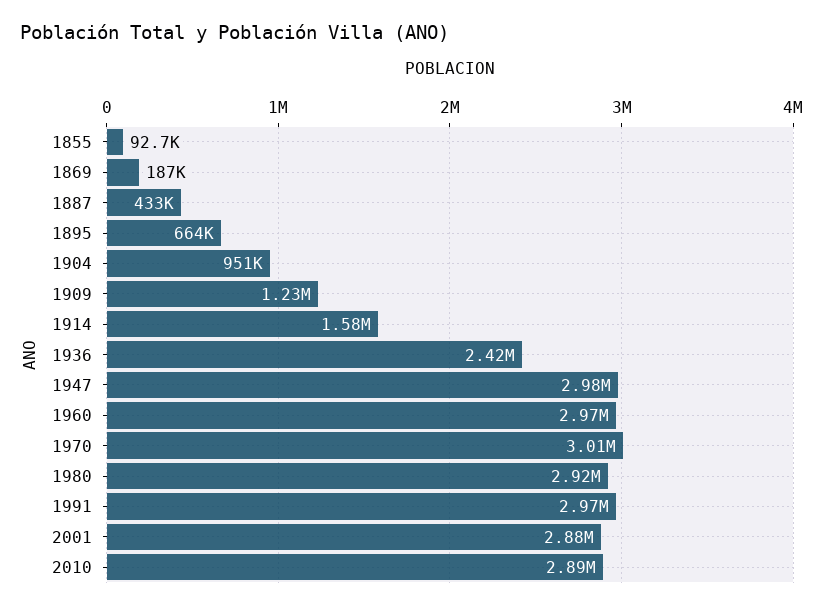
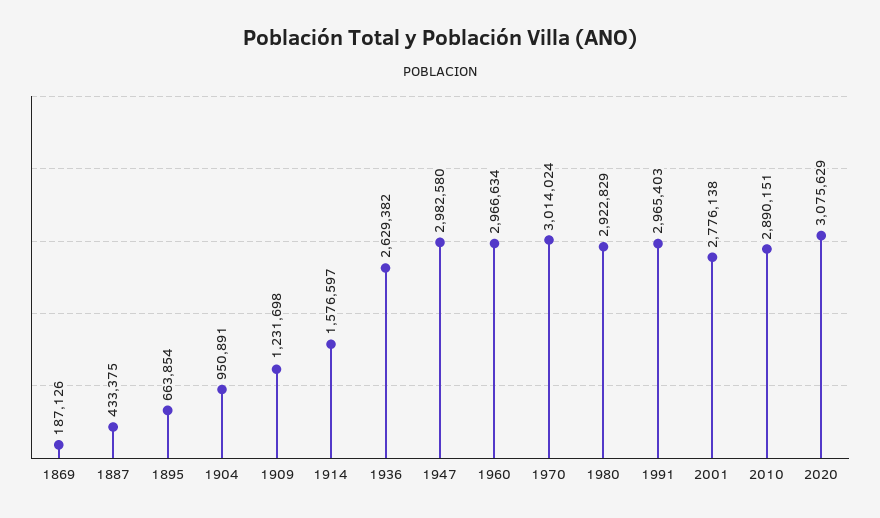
1855: 92700 -> none
1936: 2420000 -> 2629382
2001: 2880000 -> 2776138
2020: none -> 3075629

